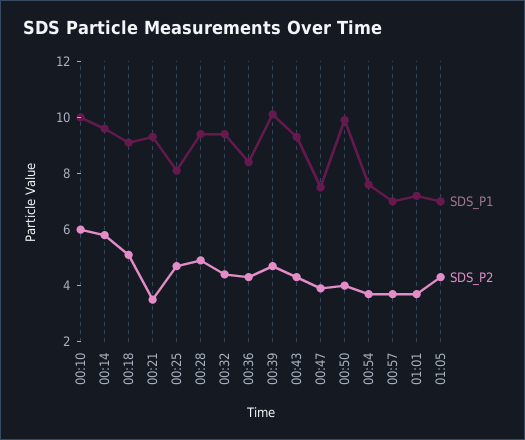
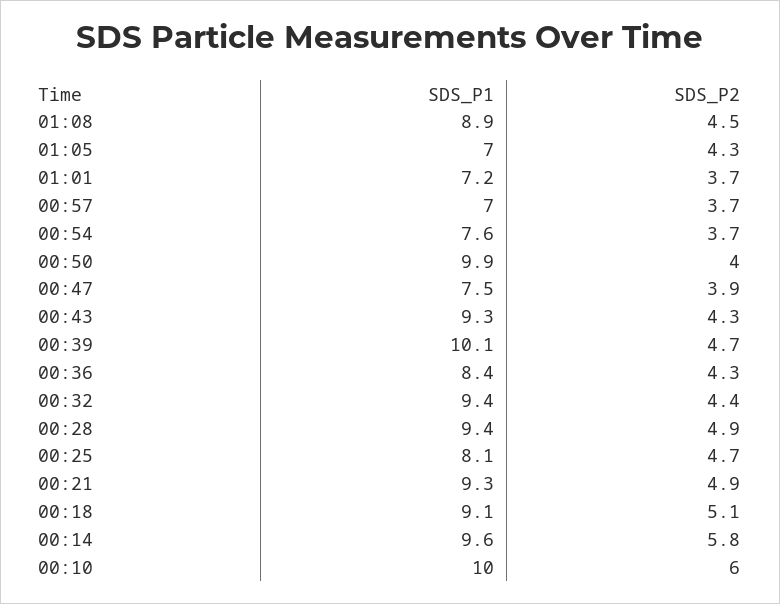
SDS_P2, 00:21: 3.5 -> 4.9
SDS_P1, 01:08: none -> 8.9
SDS_P2, 01:08: none -> 4.5

